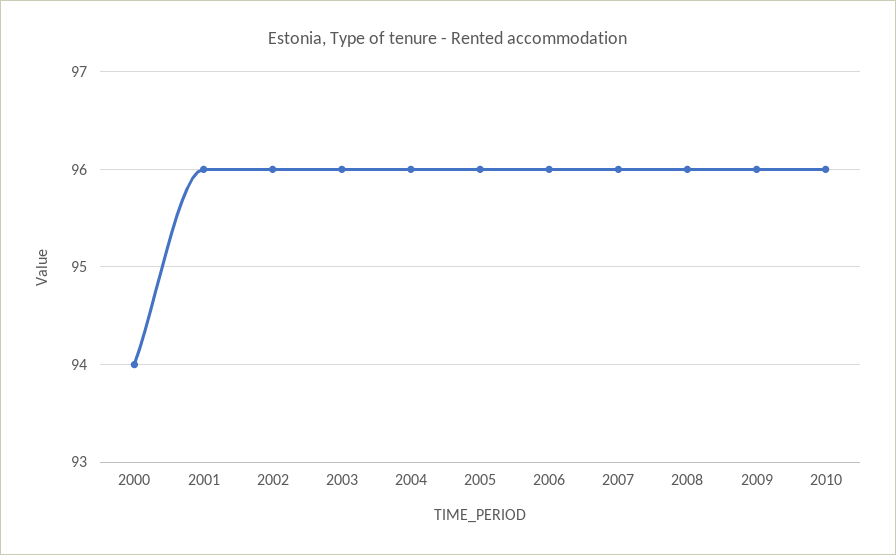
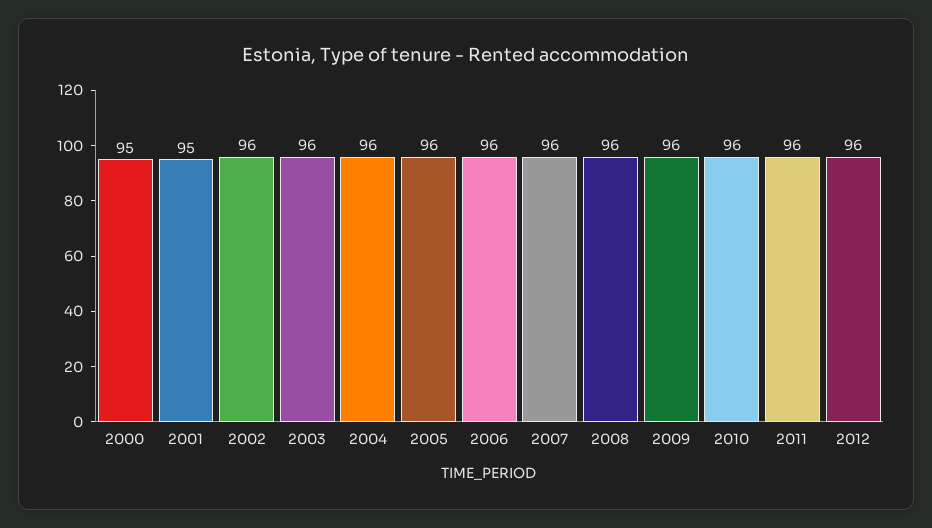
2000: 94 -> 95
2001: 96 -> 95
2011: none -> 96
2012: none -> 96

